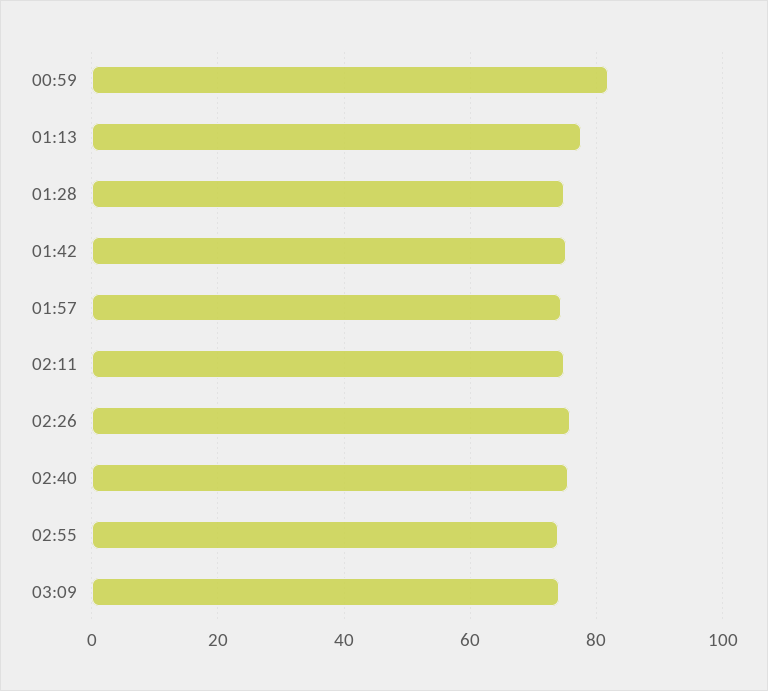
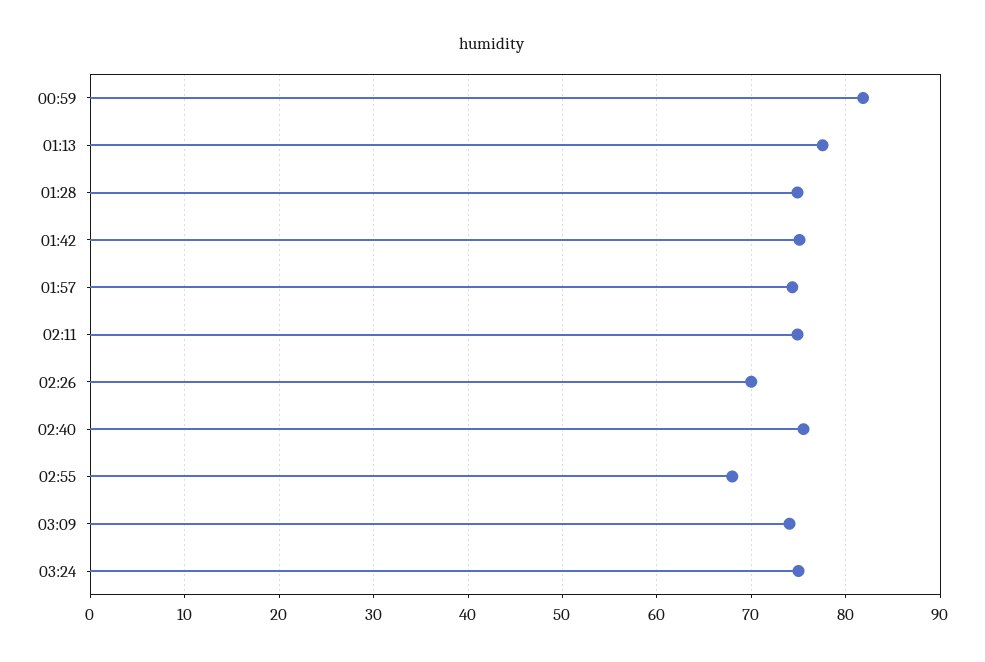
02:26: 76 -> 70
02:55: 74 -> 68
03:24: none -> 75

